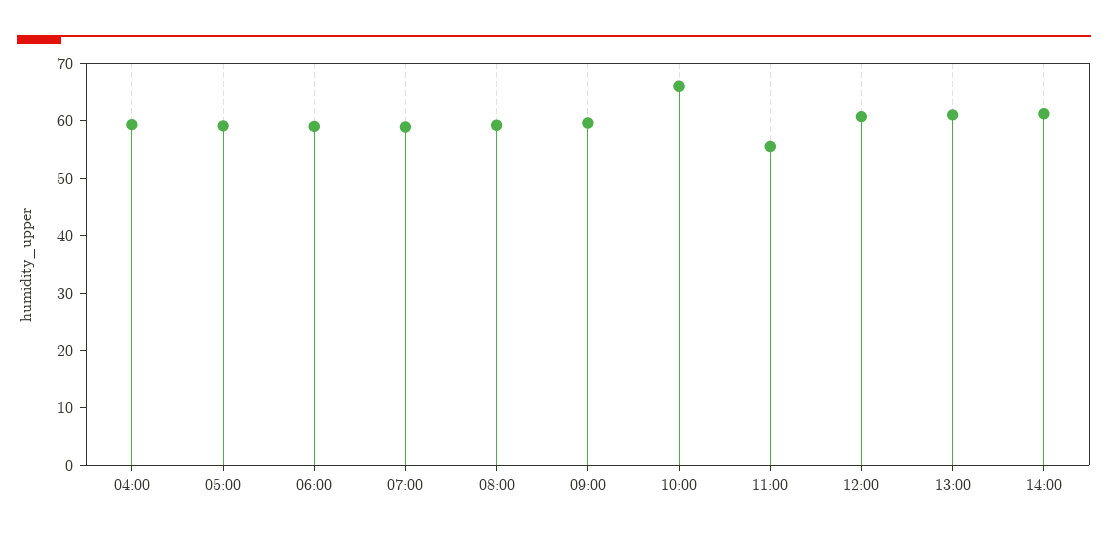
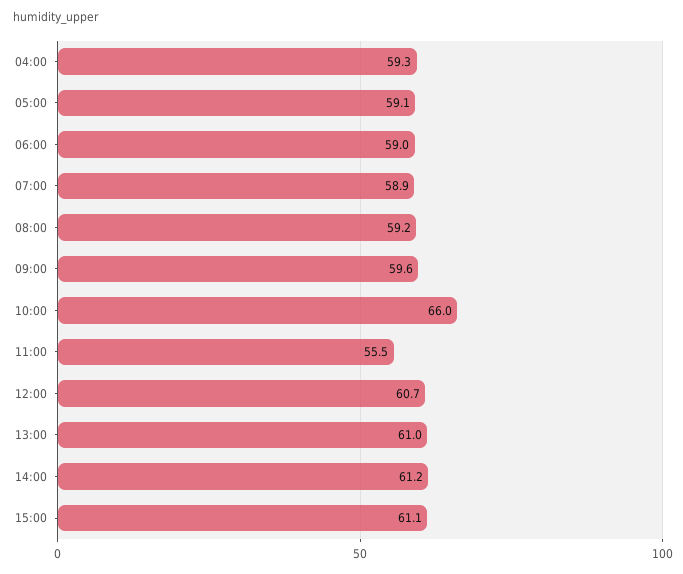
15:00: none -> 61.1

